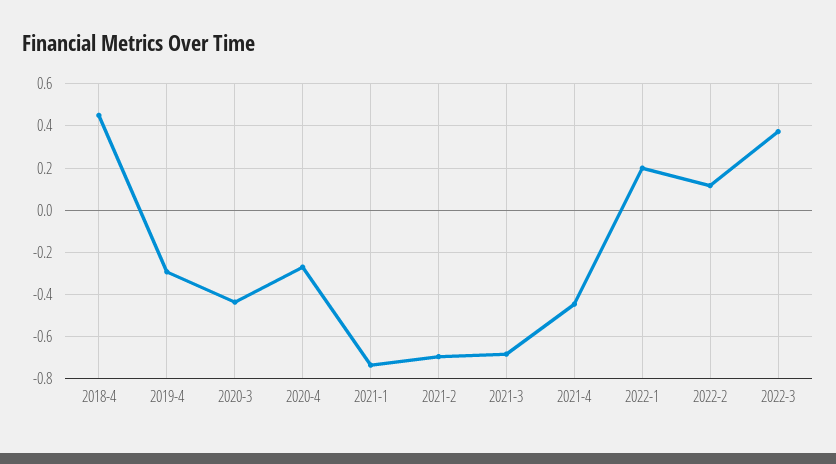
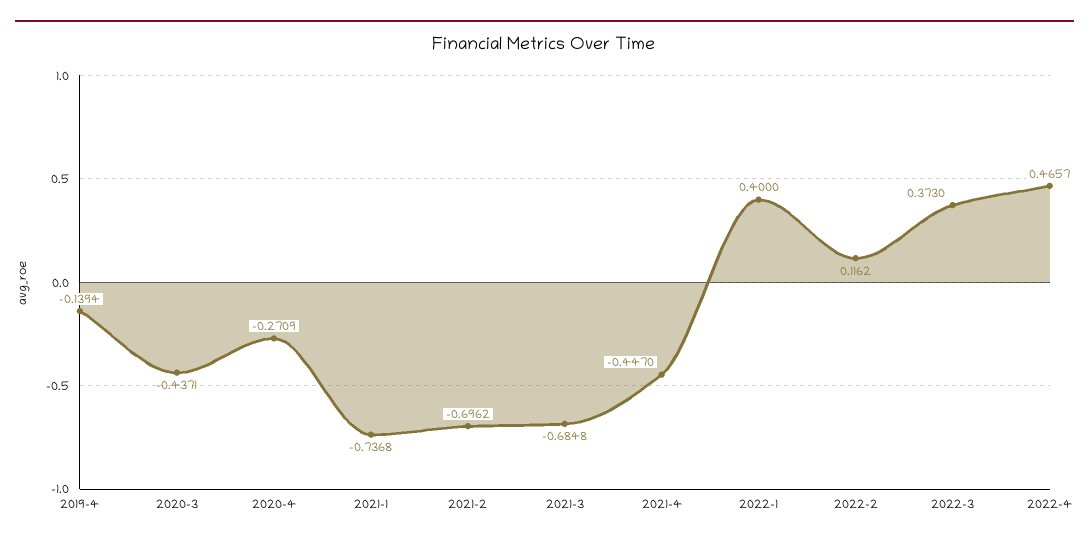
2018-4: 0.45 -> none
2019-4: -0.3 -> -0.1394
2022-1: 0.2 -> 0.4
2022-4: none -> 0.4657

